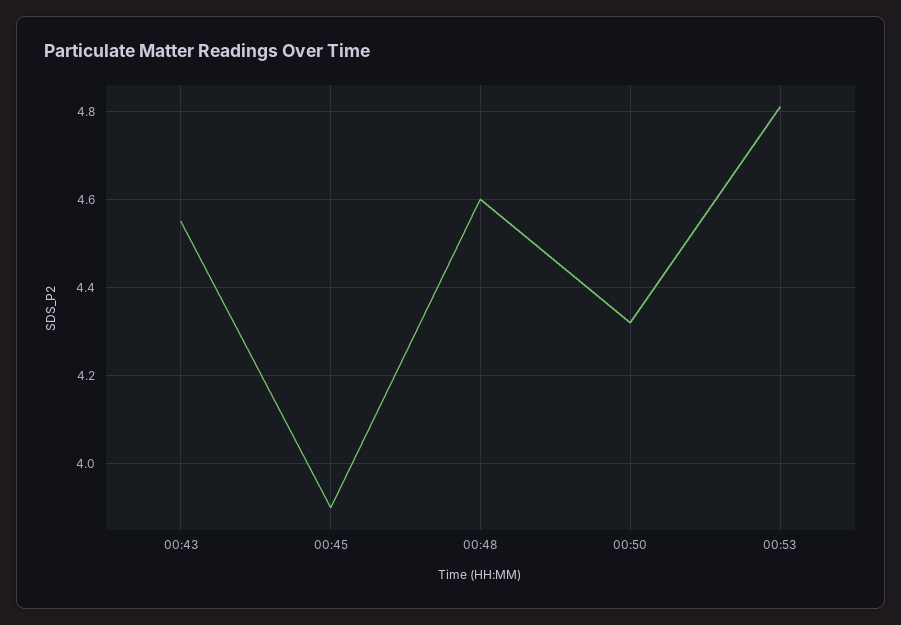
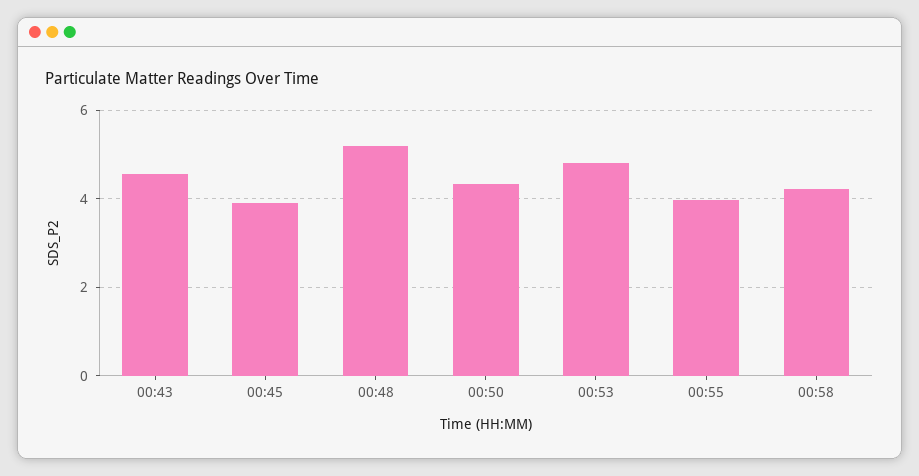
00:48: 4.6 -> 5.2
00:55: none -> 4
00:58: none -> 4.2

